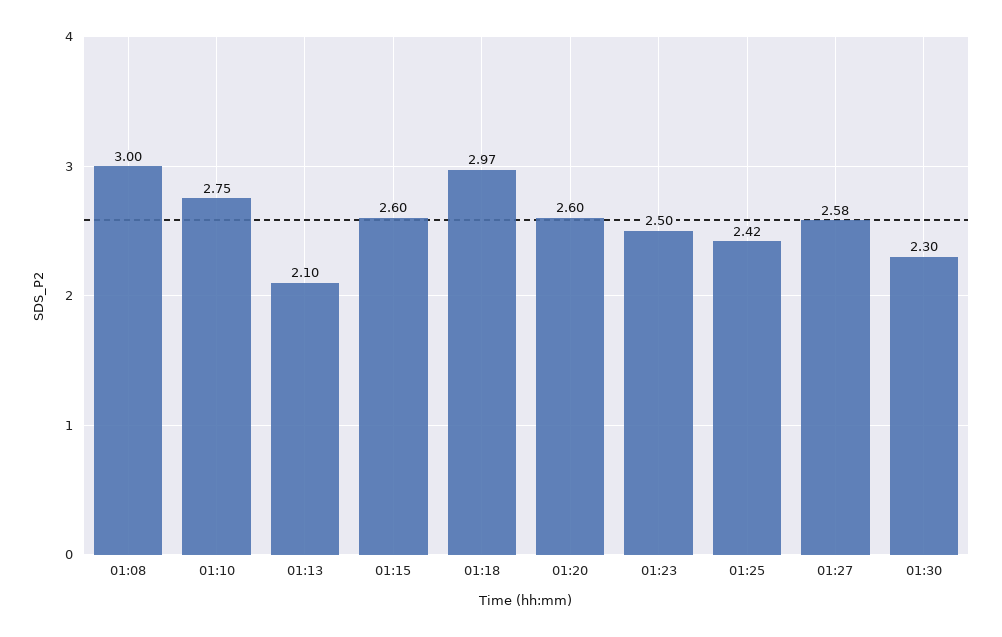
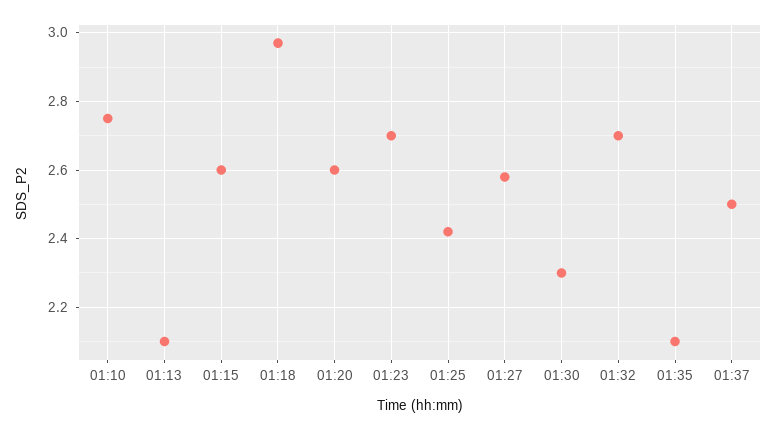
01:08: 3 -> none
01:23: 2.5 -> 2.7
01:32: none -> 2.7
01:35: none -> 2.1
01:37: none -> 2.5

